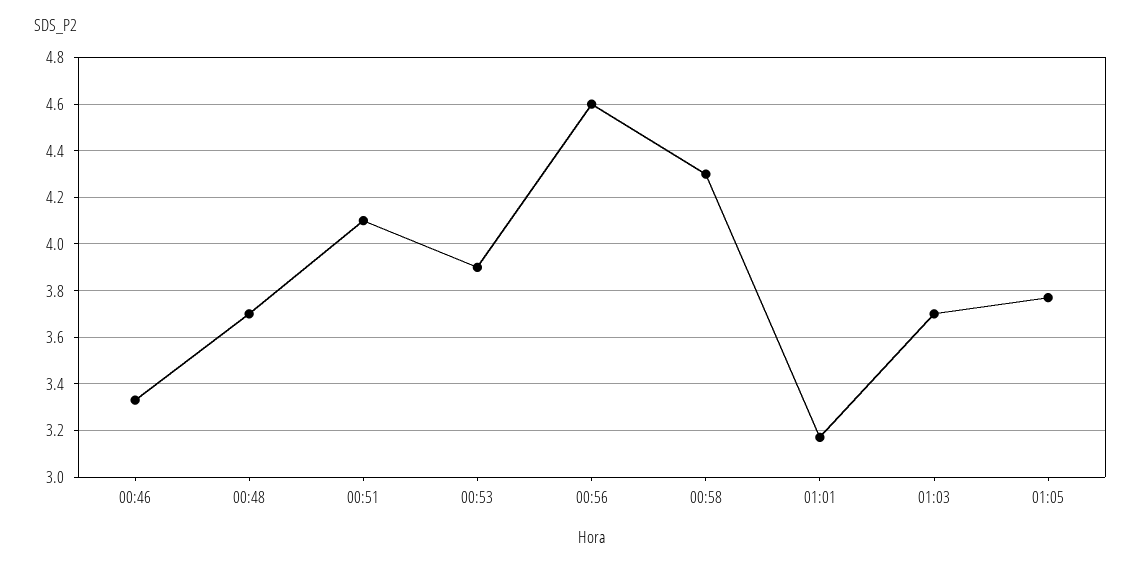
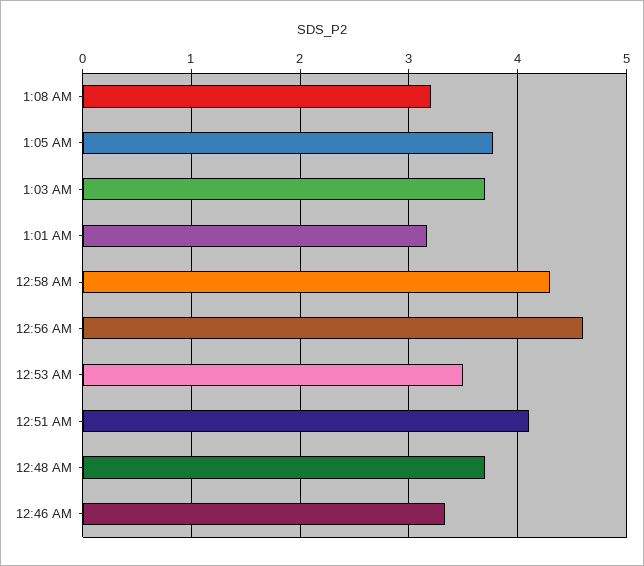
00:53: 3.9 -> 3.5
1:08 AM: none -> 3.2

